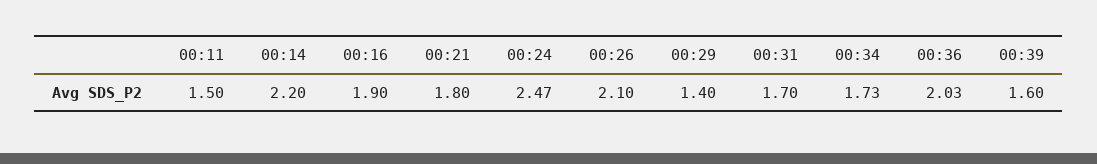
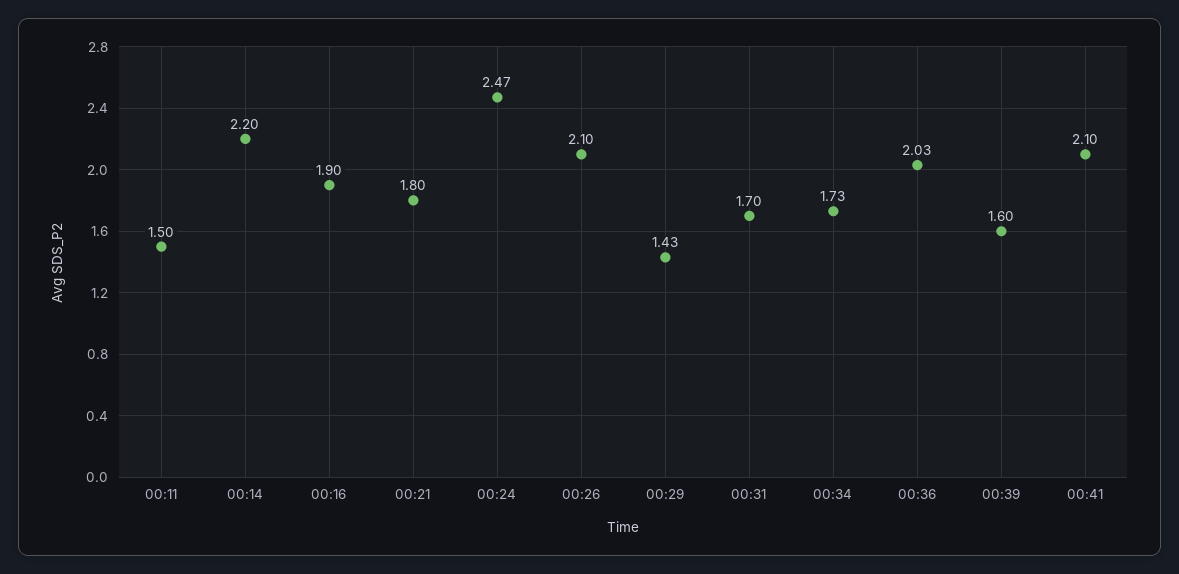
00:29: 1.4 -> 1.43
00:41: none -> 2.1

